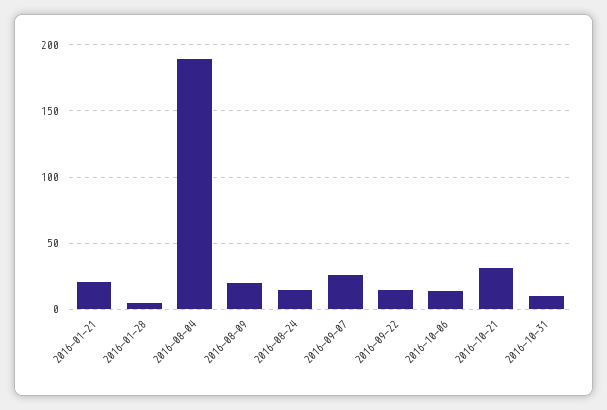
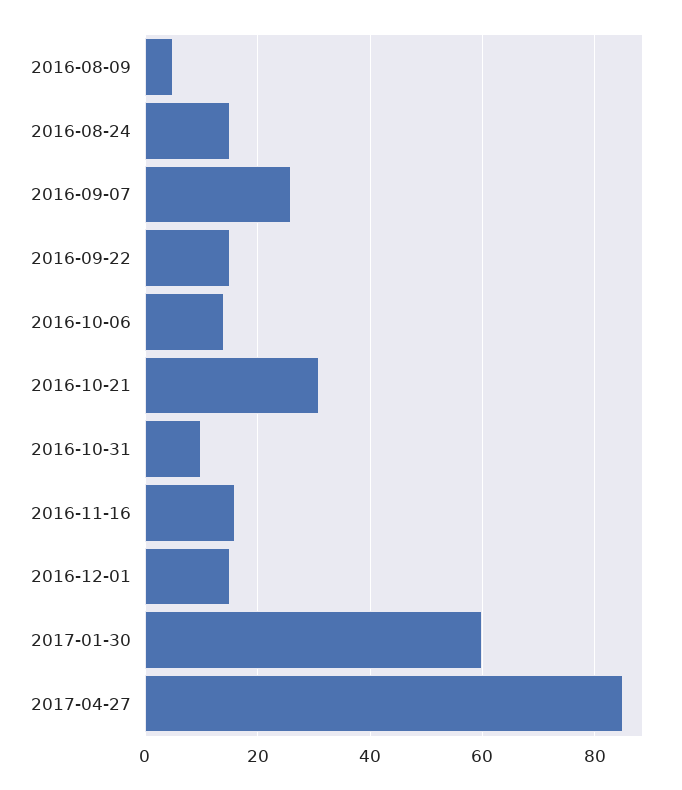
2016-01-21: 20 -> none
2016-01-28: 5 -> none
2016-08-04: 190 -> none
2016-08-09: 20 -> 5
2016-11-16: none -> 15
2016-12-01: none -> 15
2017-01-30: none -> 60
2017-04-27: none -> 85

